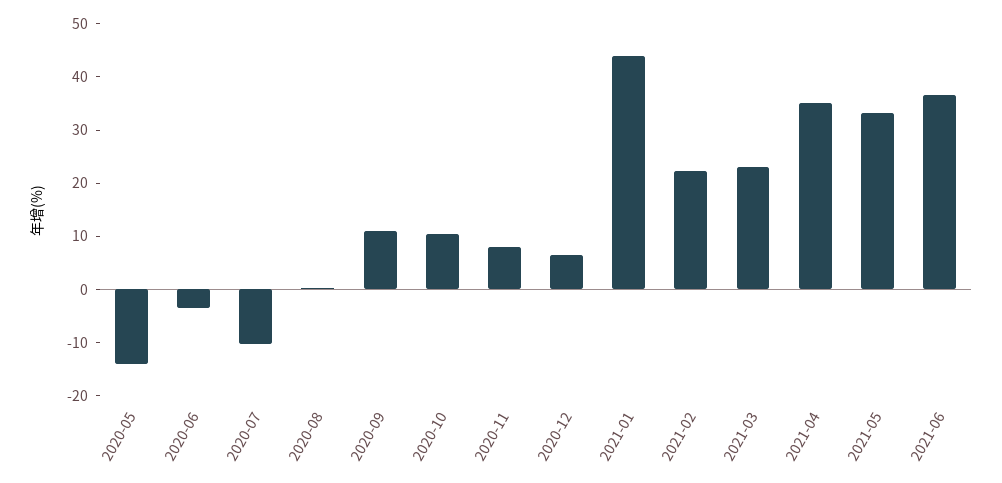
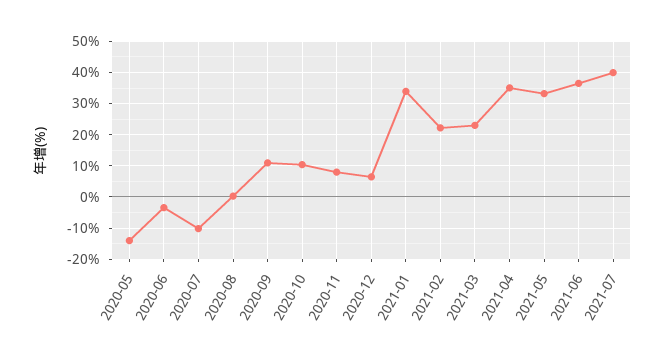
2021-01: 44 -> 34
2021-07: none -> 40

